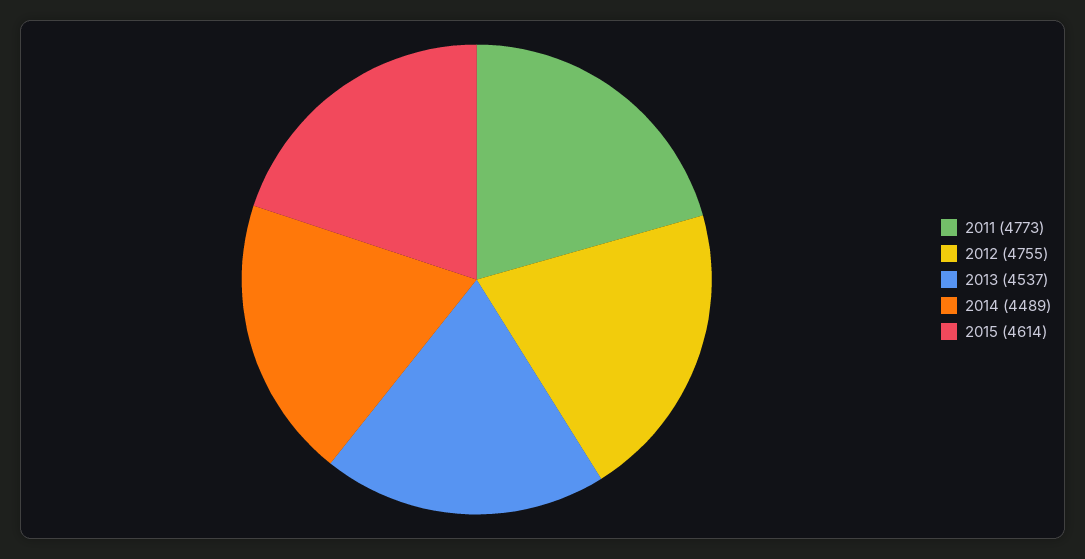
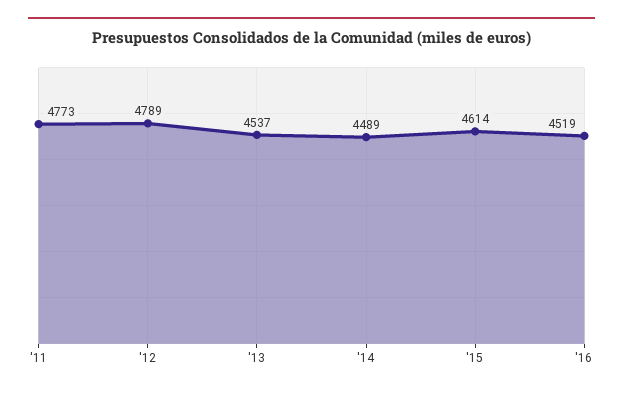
2012: 4755 -> 4789
'16: none -> 4519

